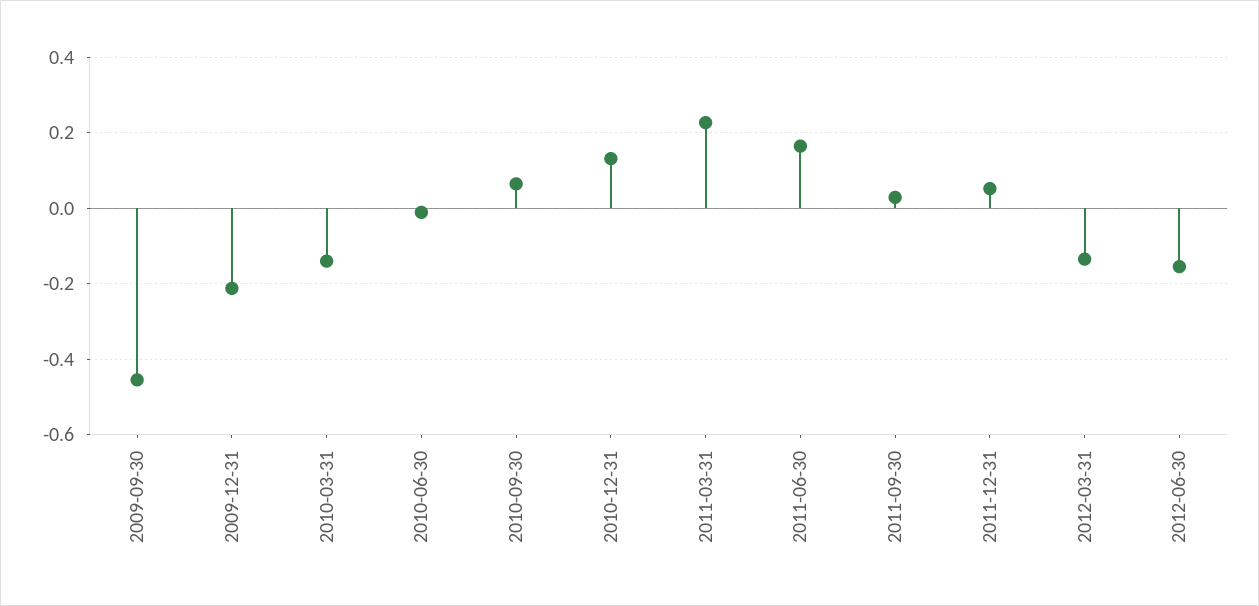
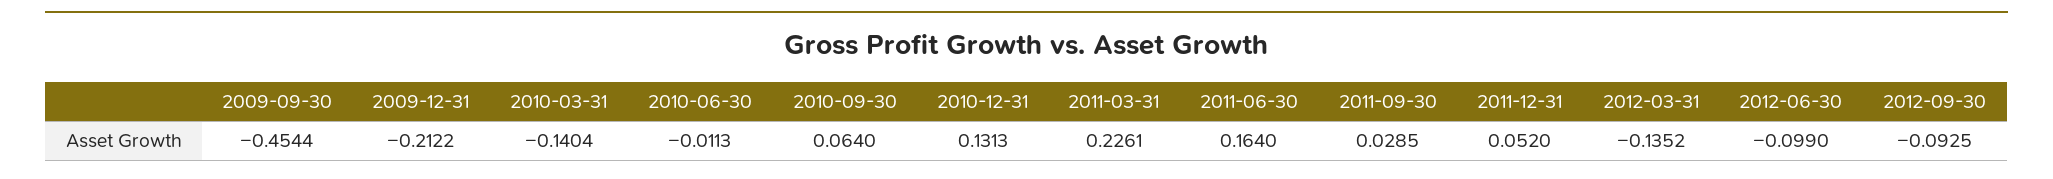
2012-06-30: -0.16 -> -0.099
2012-09-30: none -> -0.0925

